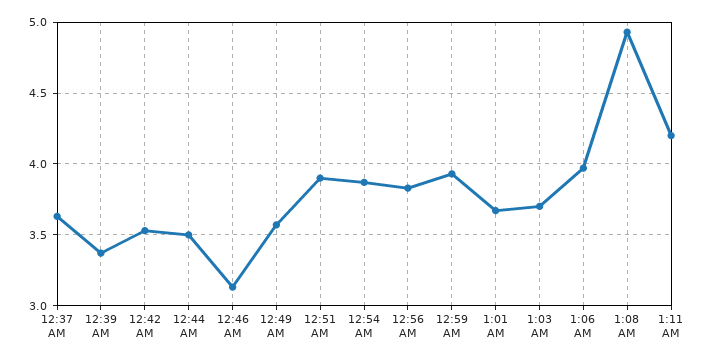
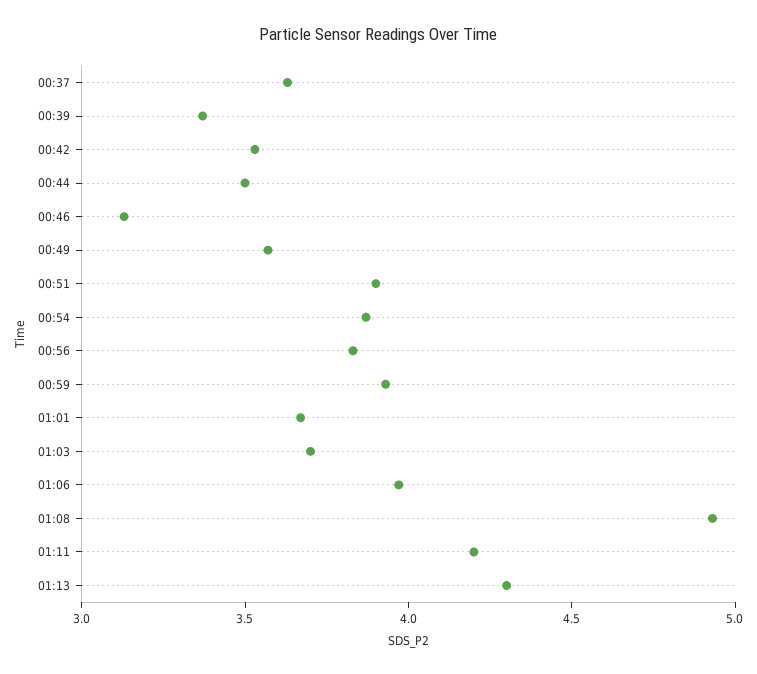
01:13: none -> 4.3

